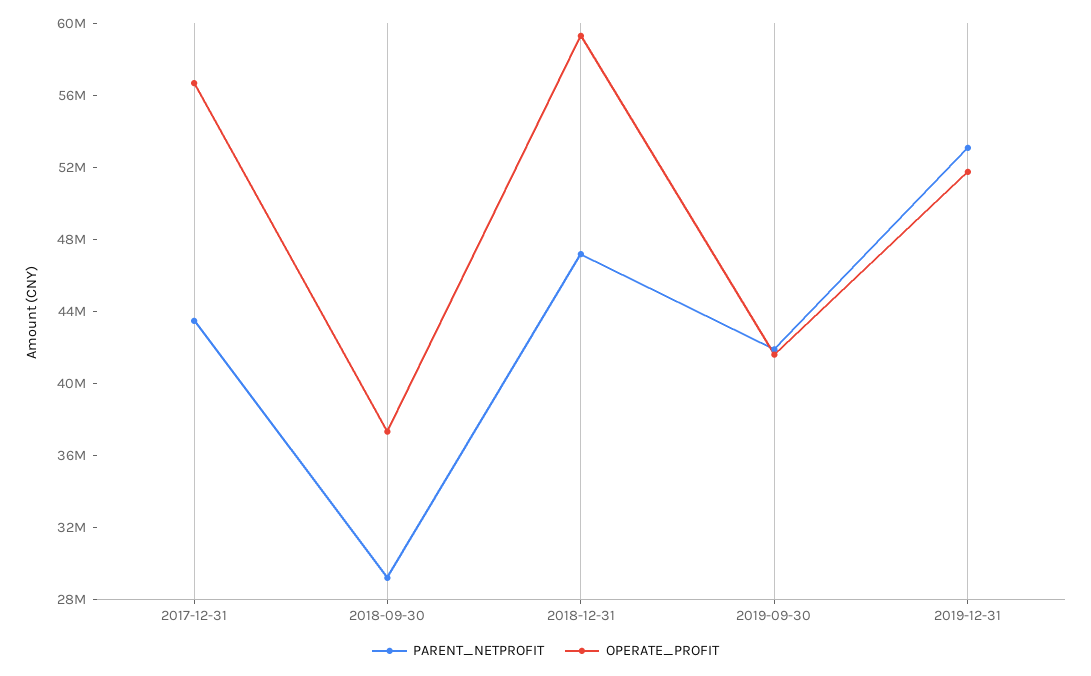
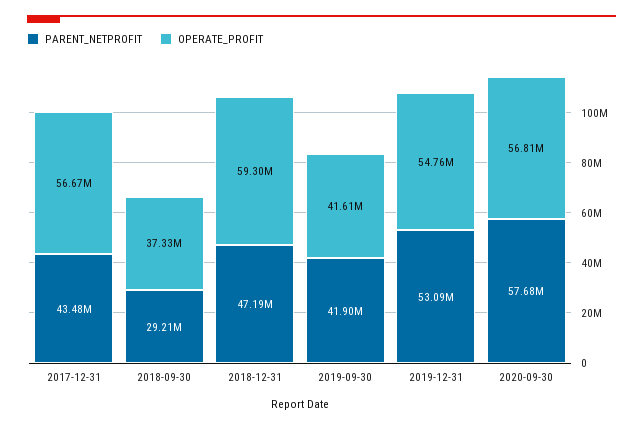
OPERATE_PROFIT, 2019-12-31: 52000000 -> 54760000
PARENT_NETPROFIT, 2020-09-30: none -> 57680000
OPERATE_PROFIT, 2020-09-30: none -> 56810000

